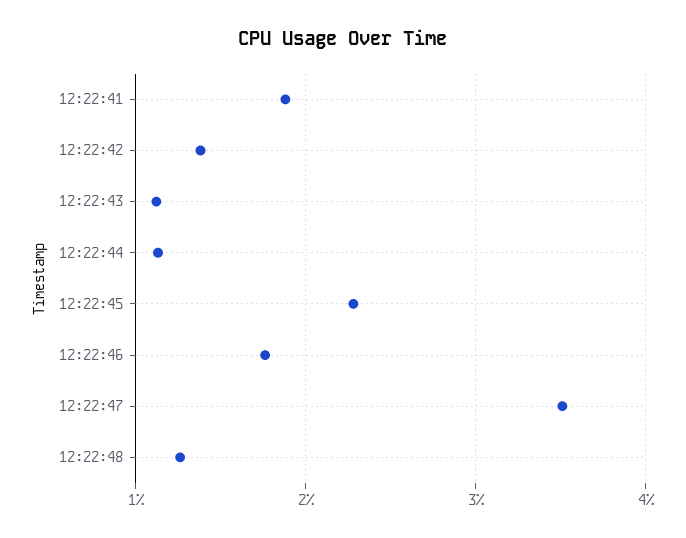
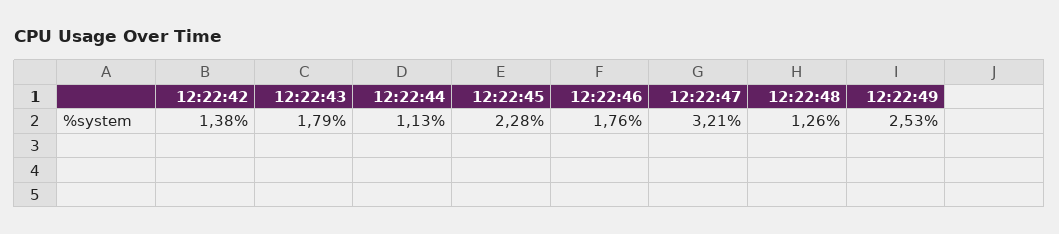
12:22:41: 1.9 -> none
12:22:43: 1.1 -> 1.79
12:22:47: 3.5 -> 3.21
12:22:49: none -> 2.53

